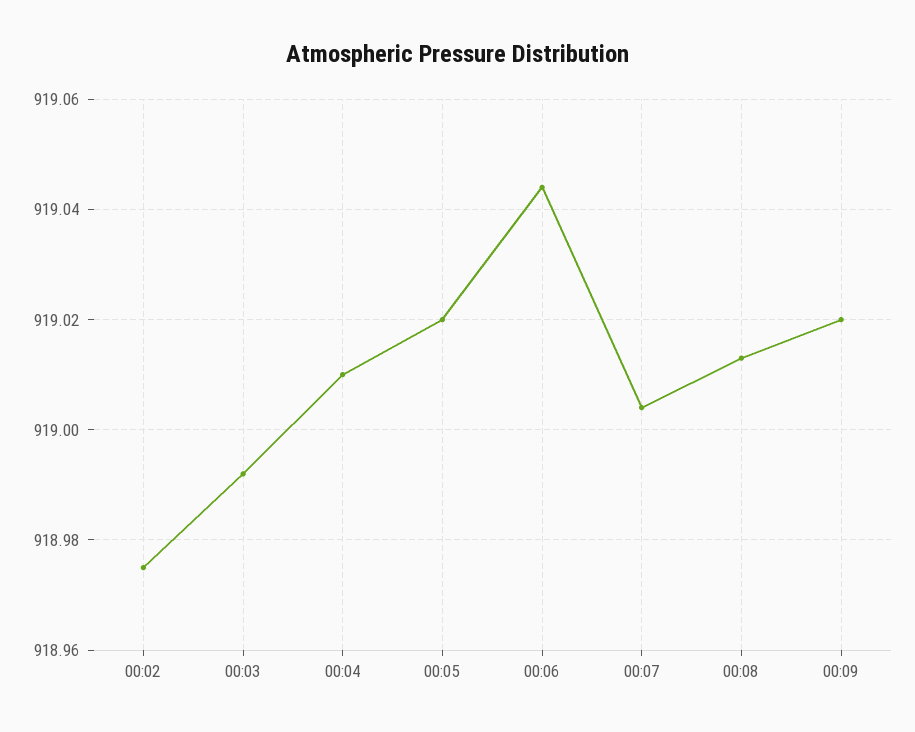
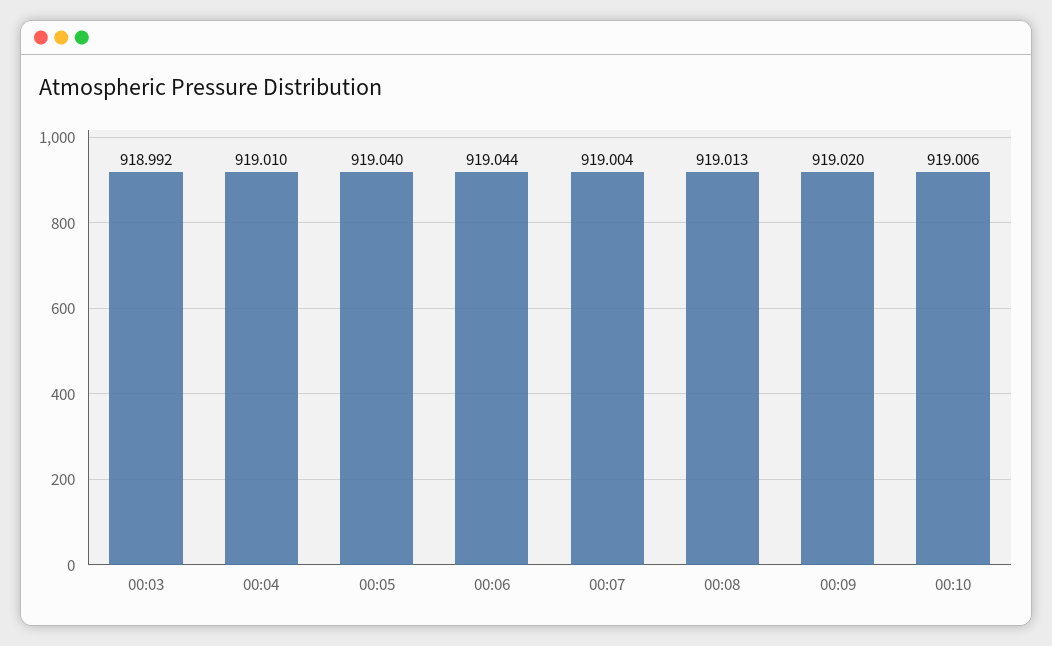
00:02: 918.975 -> none
00:05: 919.02 -> 919.04
00:10: none -> 919.006

